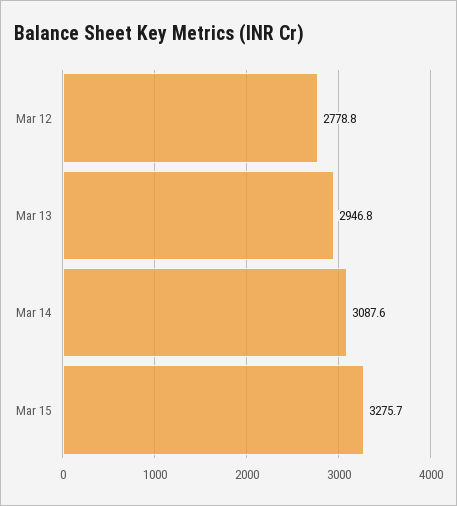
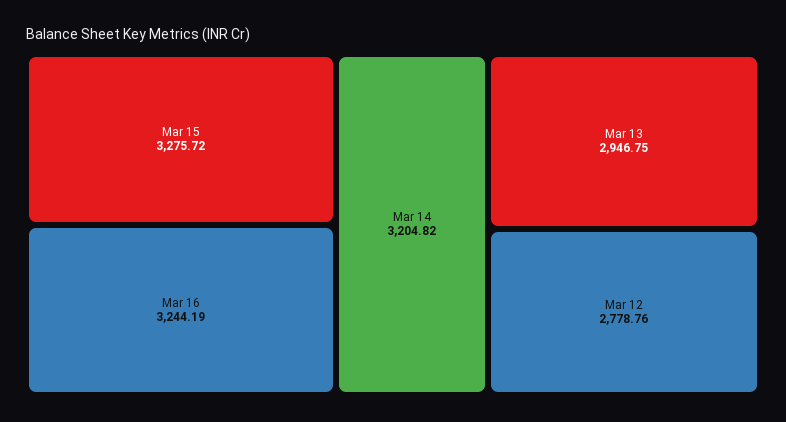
Mar 14: 3087.6 -> 3204.82
Mar 16: none -> 3244.19

